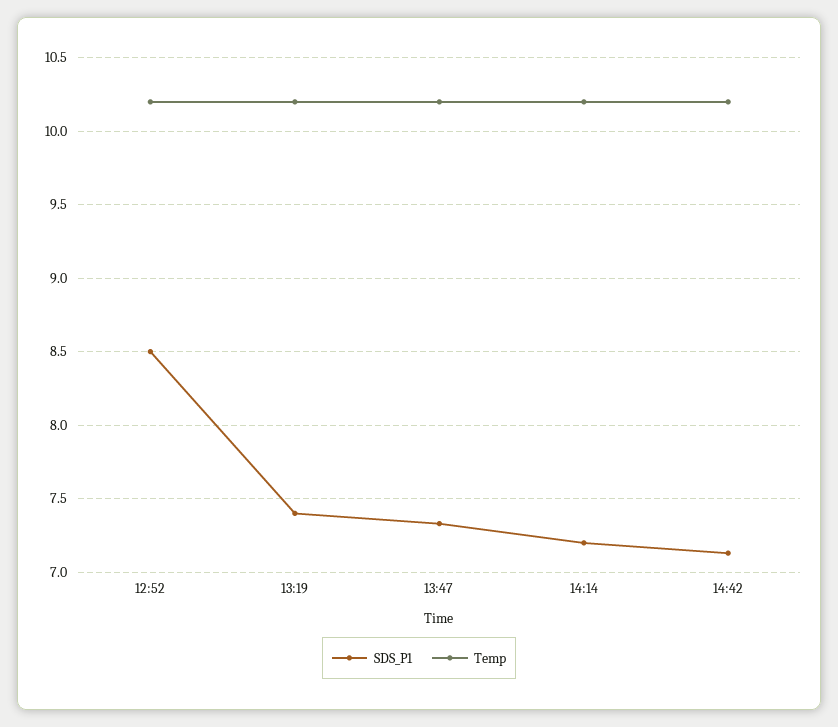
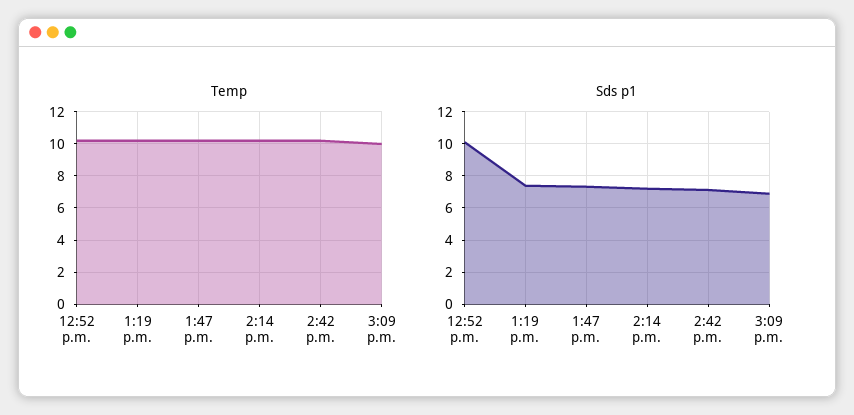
SDS_P1, 12:52: 8.5 -> 10
Temp, 3:09 p.m.: none -> 10
SDS_P1, 3:09 p.m.: none -> 7

